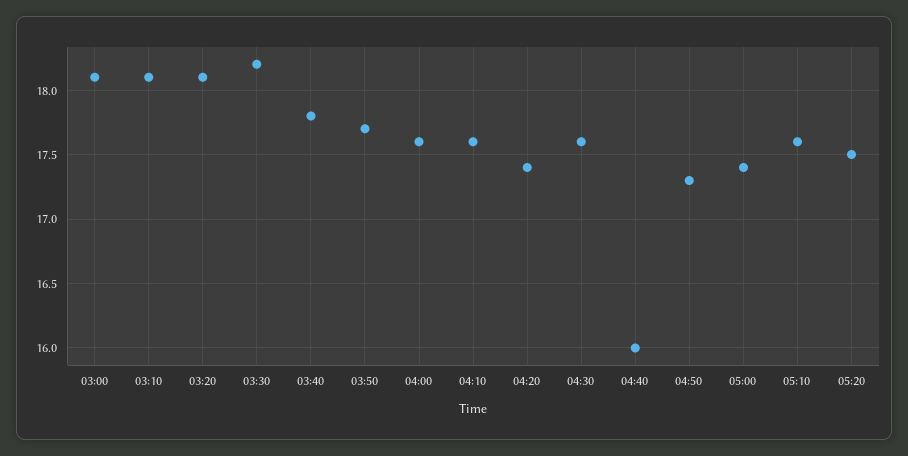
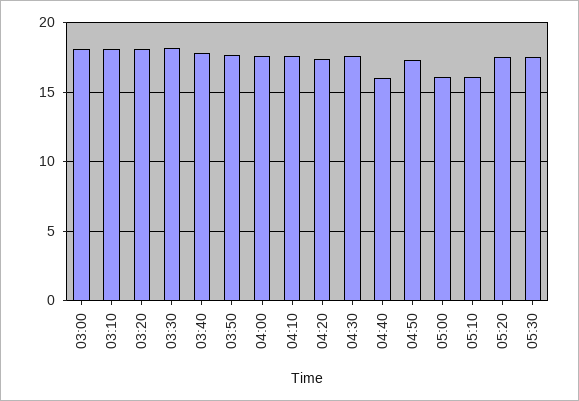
05:00: 17.4 -> 16
05:10: 17.6 -> 16
05:30: none -> 17.5

